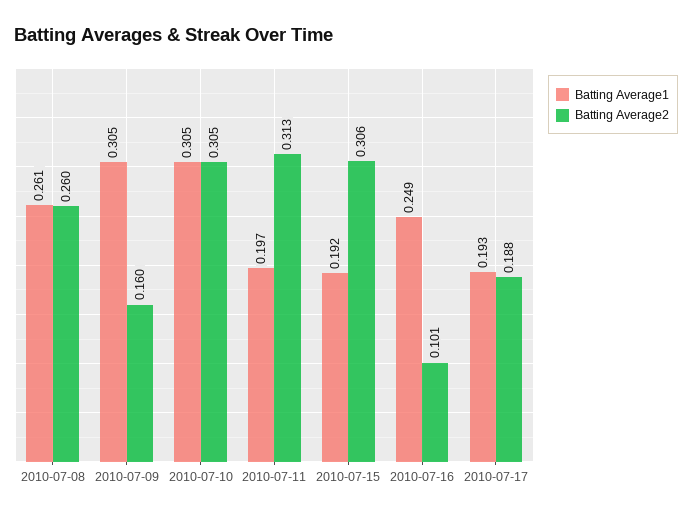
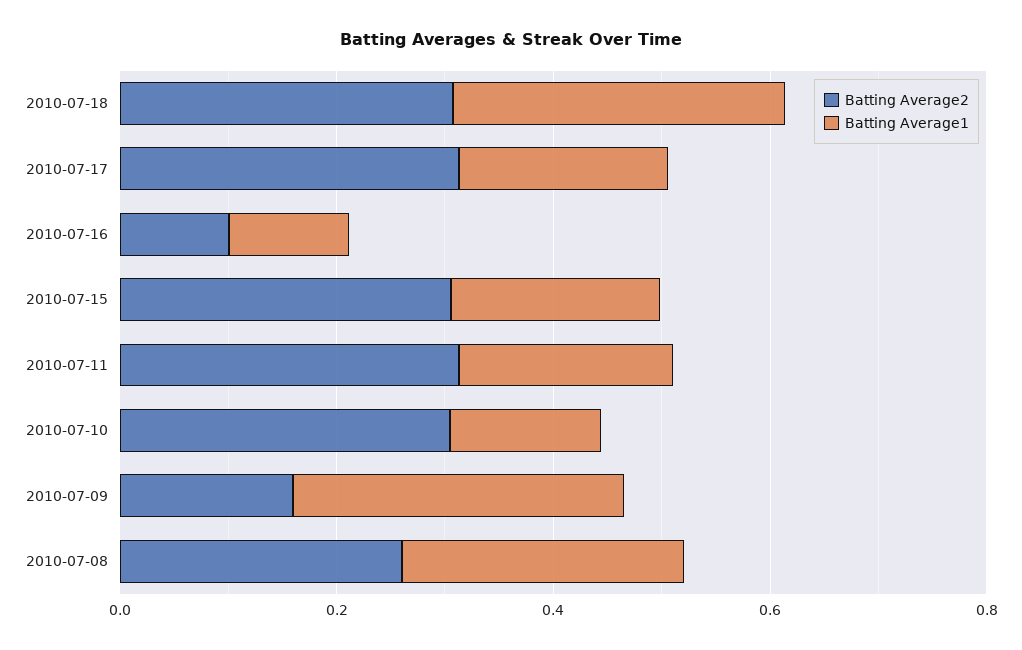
Batting Average1, 2010-07-10: 0.305 -> 0.15
Batting Average1, 2010-07-16: 0.249 -> 0.1
Batting Average2, 2010-07-17: 0.188 -> 0.3
Batting Average2, 2010-07-18: none -> 0.3
Batting Average1, 2010-07-18: none -> 0.3

